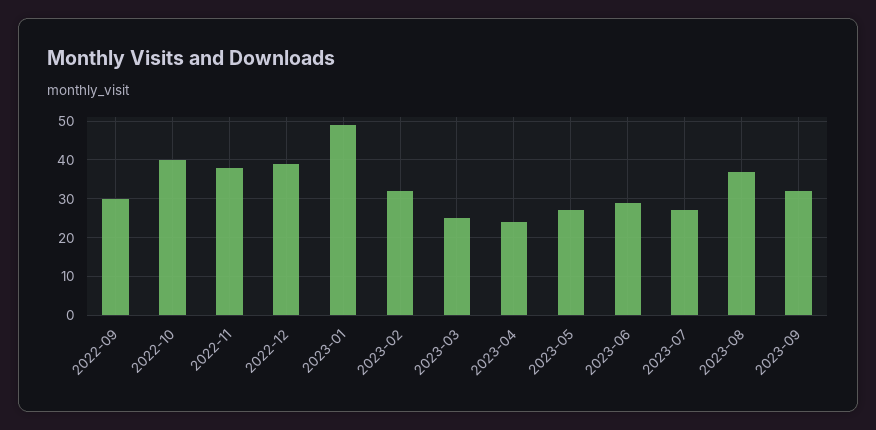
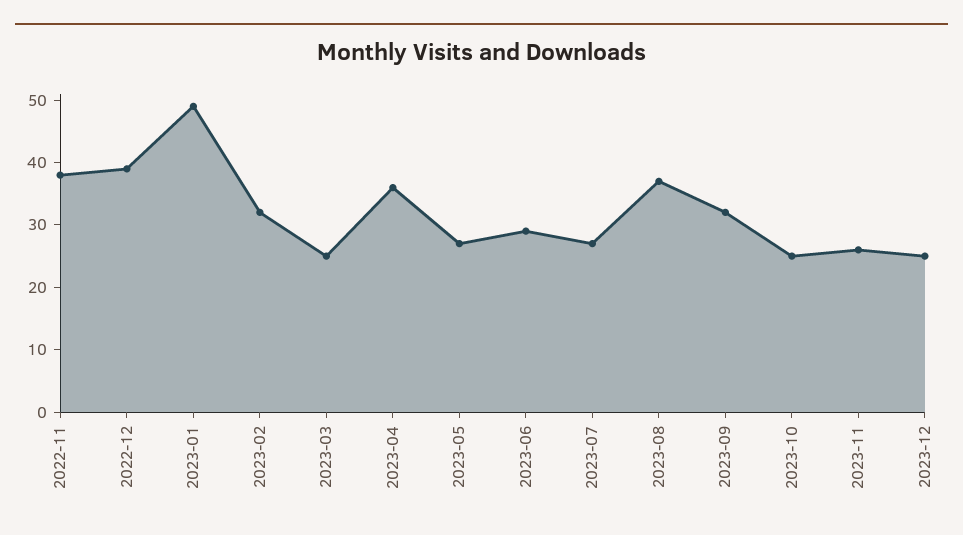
2022-09: 30 -> none
2022-10: 40 -> none
2023-04: 25 -> 35
2023-10: none -> 25
2023-11: none -> 25
2023-12: none -> 25

